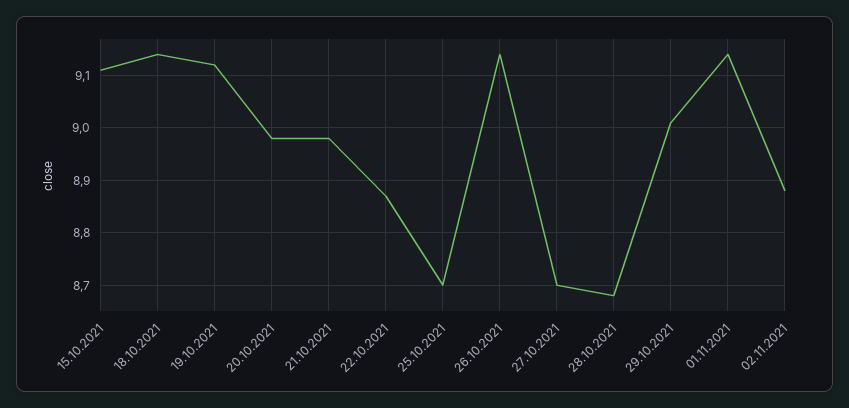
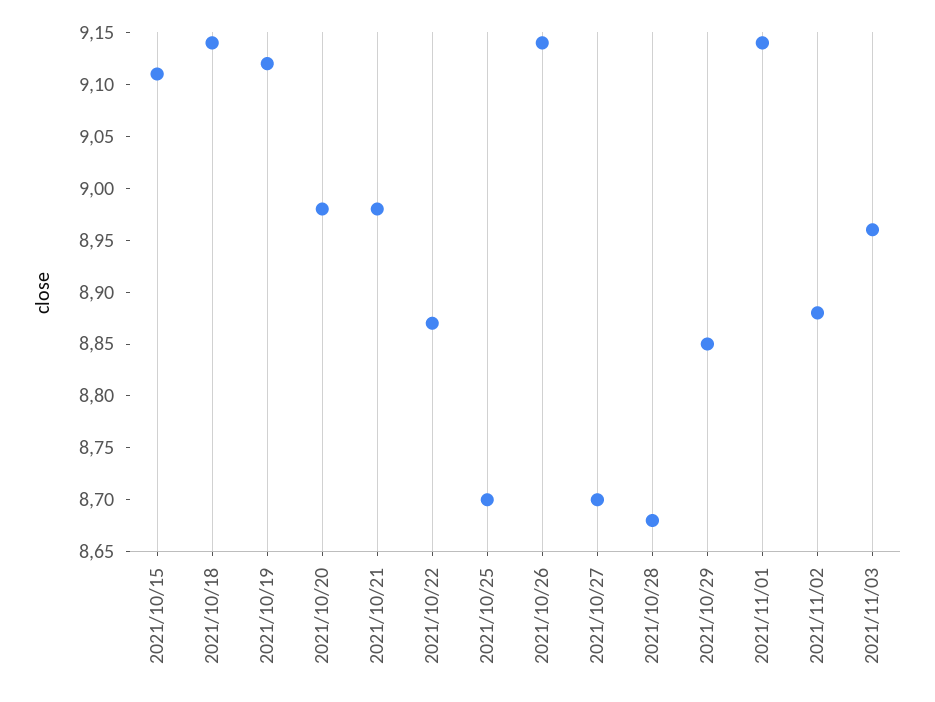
29.10.2021: 9 -> 8.85
2021/11/03: none -> 8.96

